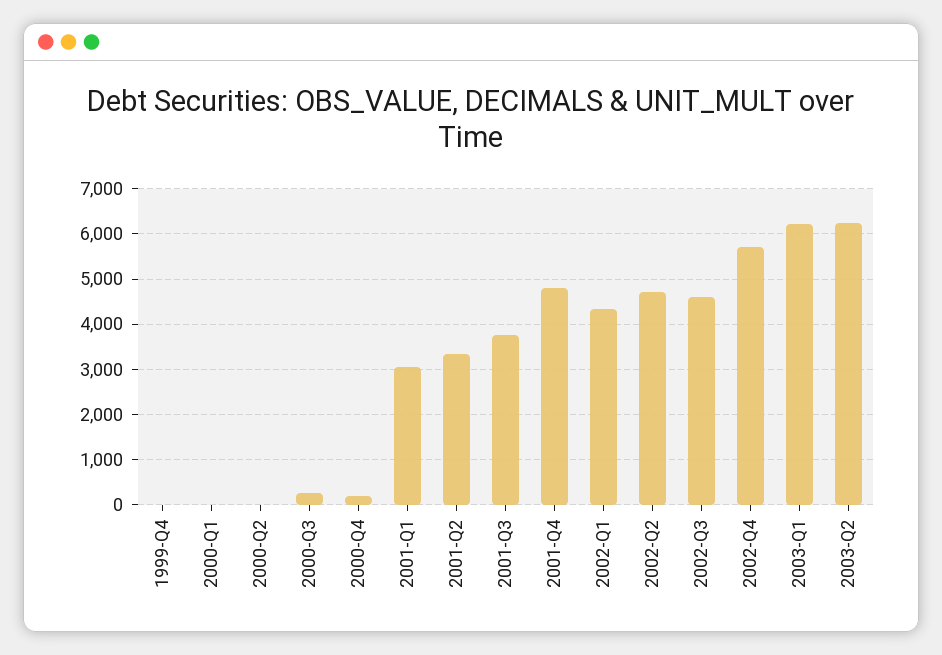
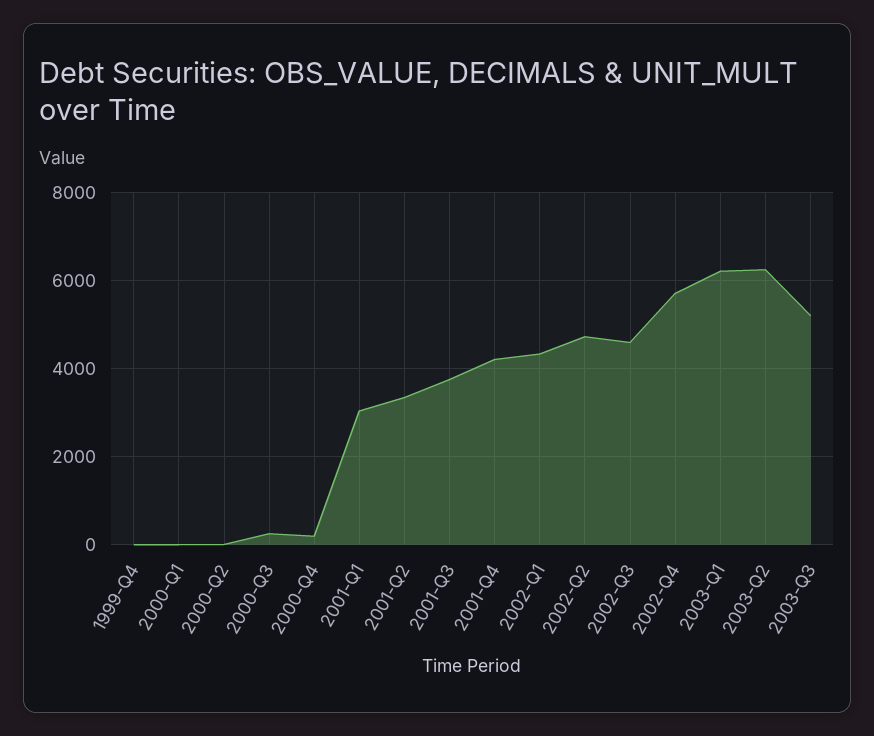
2001-Q4: 4800 -> 4200
2003-Q3: none -> 5200

